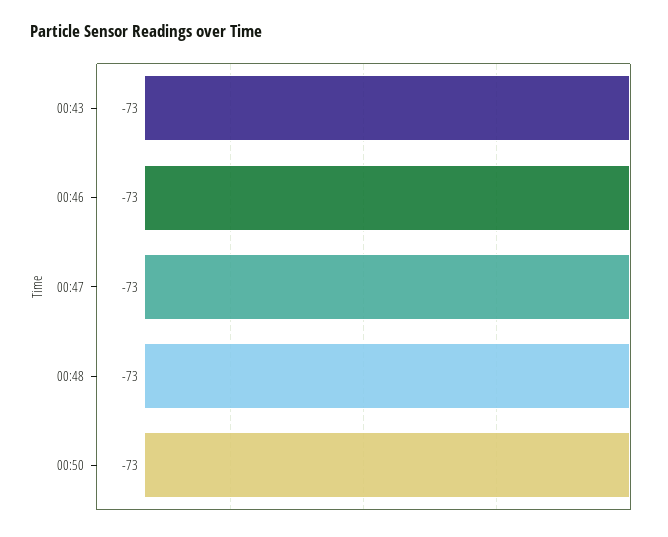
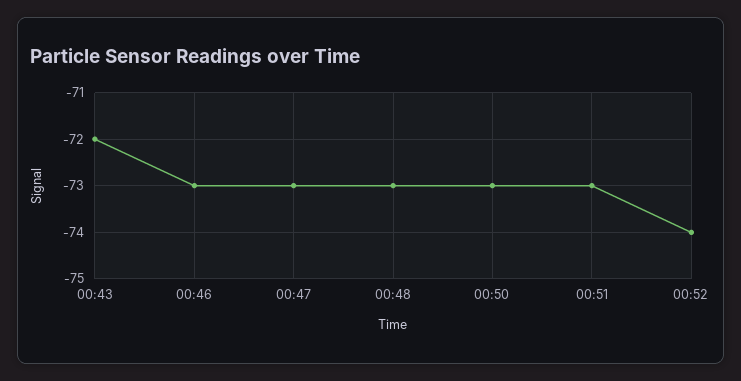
00:43: -73 -> -72
00:51: none -> -73
00:52: none -> -74

